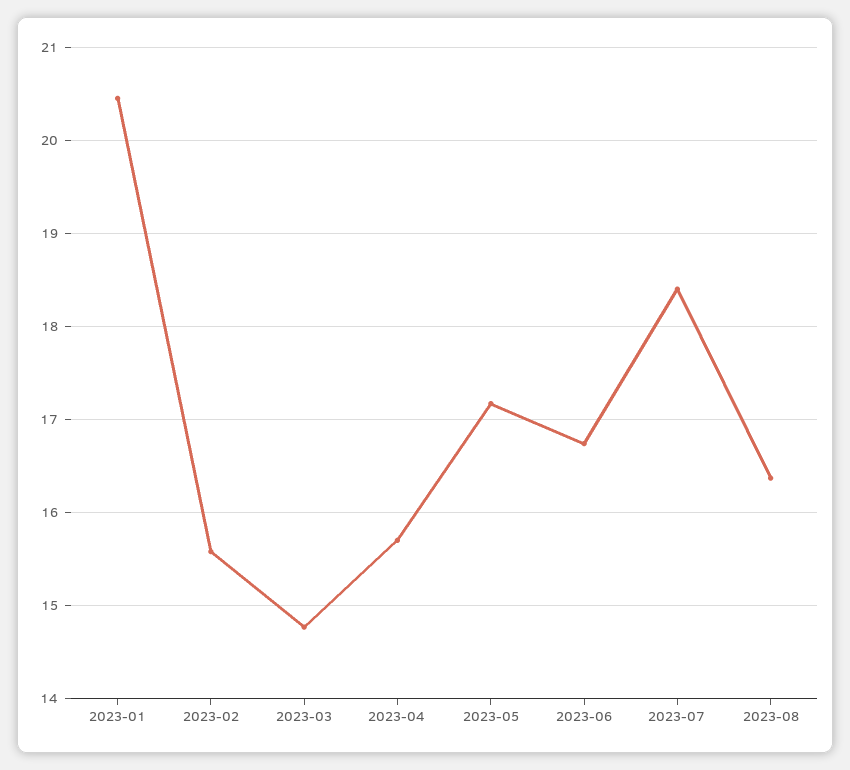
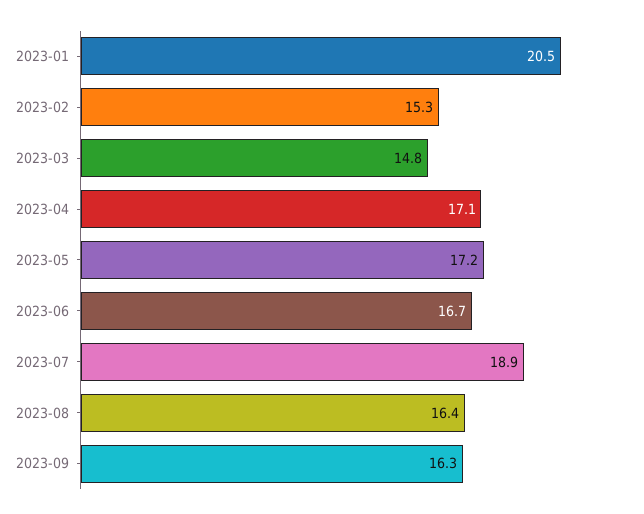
2023-02: 15.6 -> 15.3
2023-04: 15.7 -> 17.1
2023-07: 18.4 -> 18.9
2023-09: none -> 16.3

